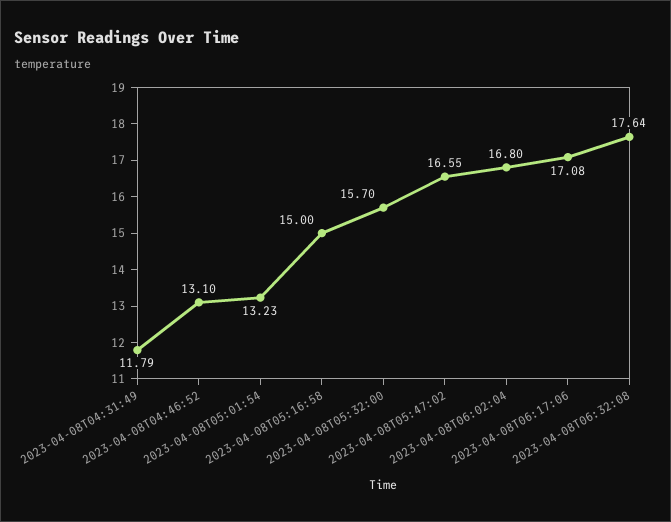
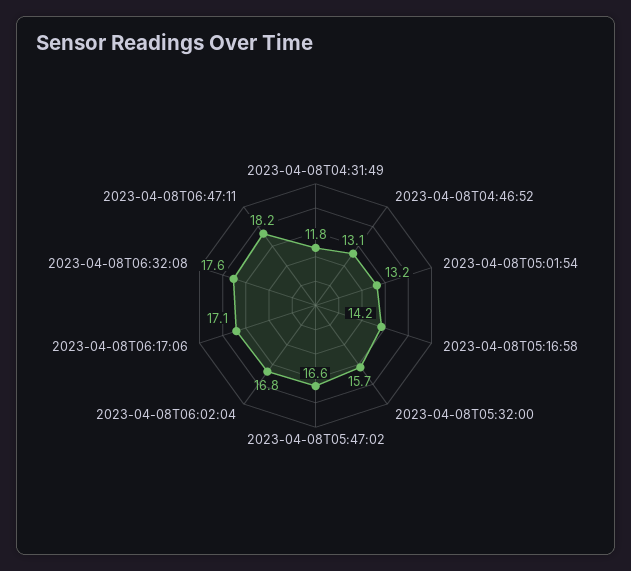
2023-04-08T05:16:58: 15 -> 14.2
2023-04-08T06:47:11: none -> 18.2

